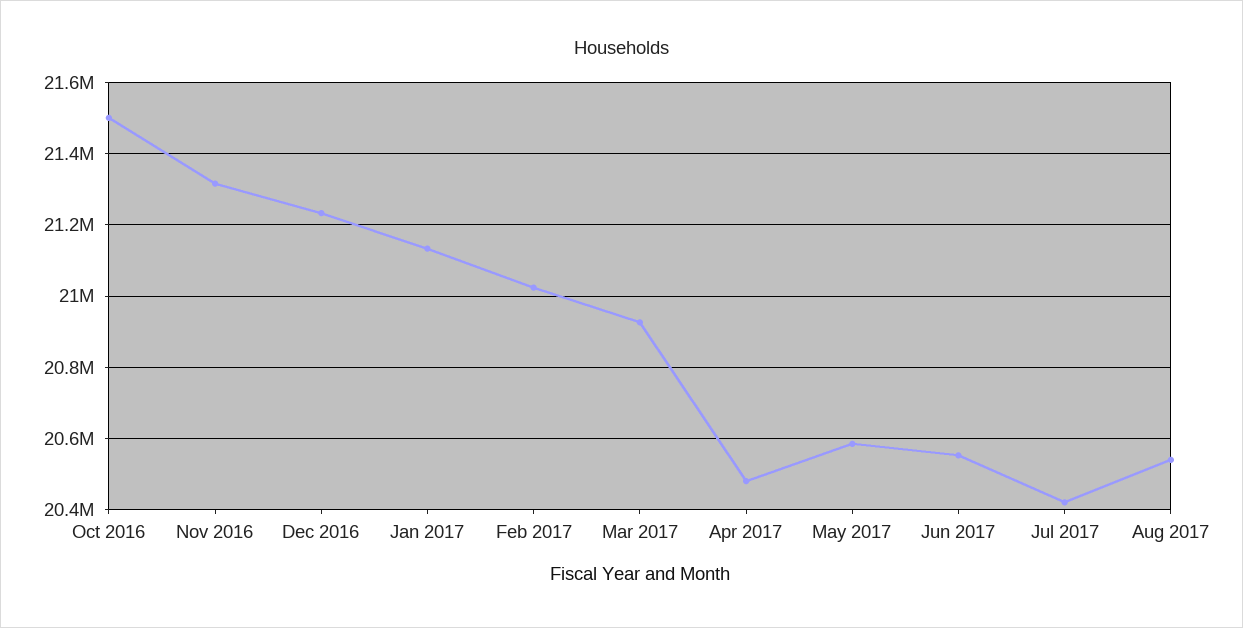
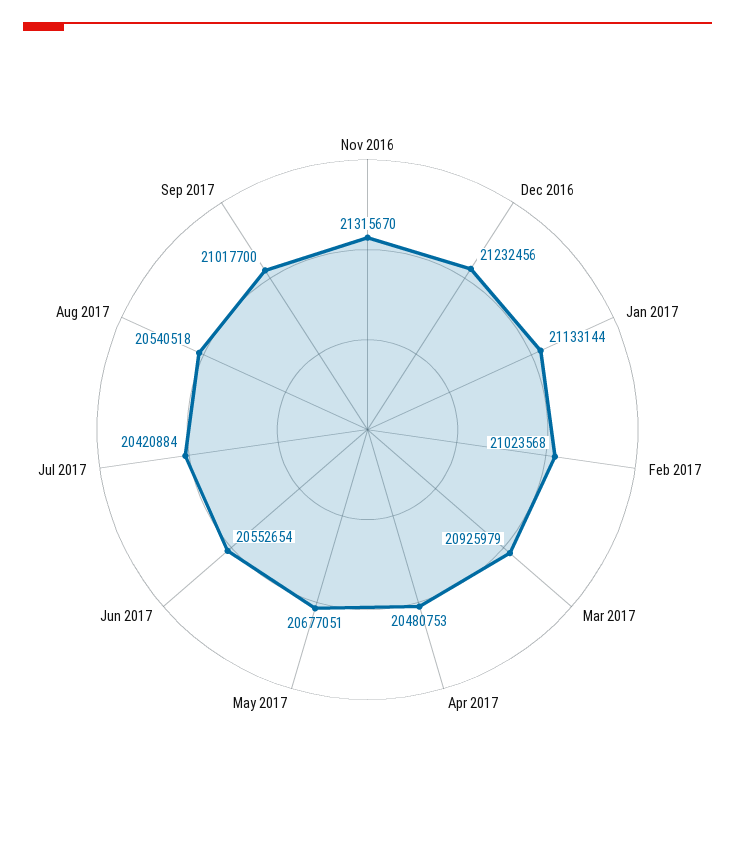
Oct 2016: 21500000 -> none
May 2017: 20580000 -> 20677051
Sep 2017: none -> 21017700

